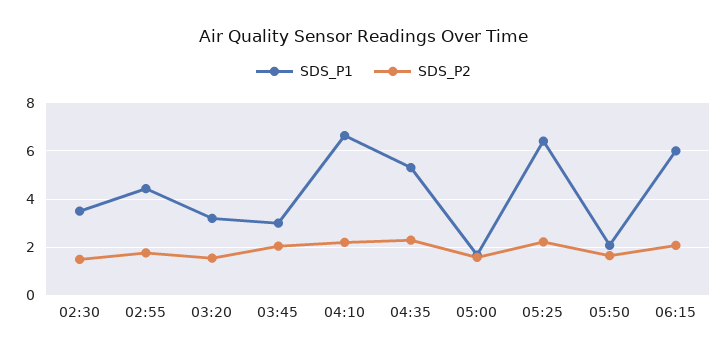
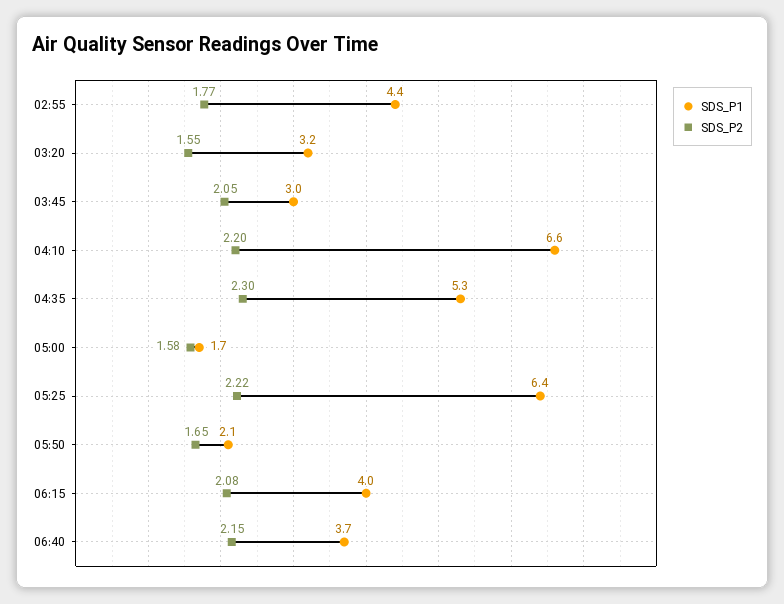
SDS_P1, 02:30: 3.5 -> none
SDS_P2, 02:30: 1.5 -> none
SDS_P1, 06:15: 6 -> 4
SDS_P1, 06:40: none -> 3.7
SDS_P2, 06:40: none -> 2.15

